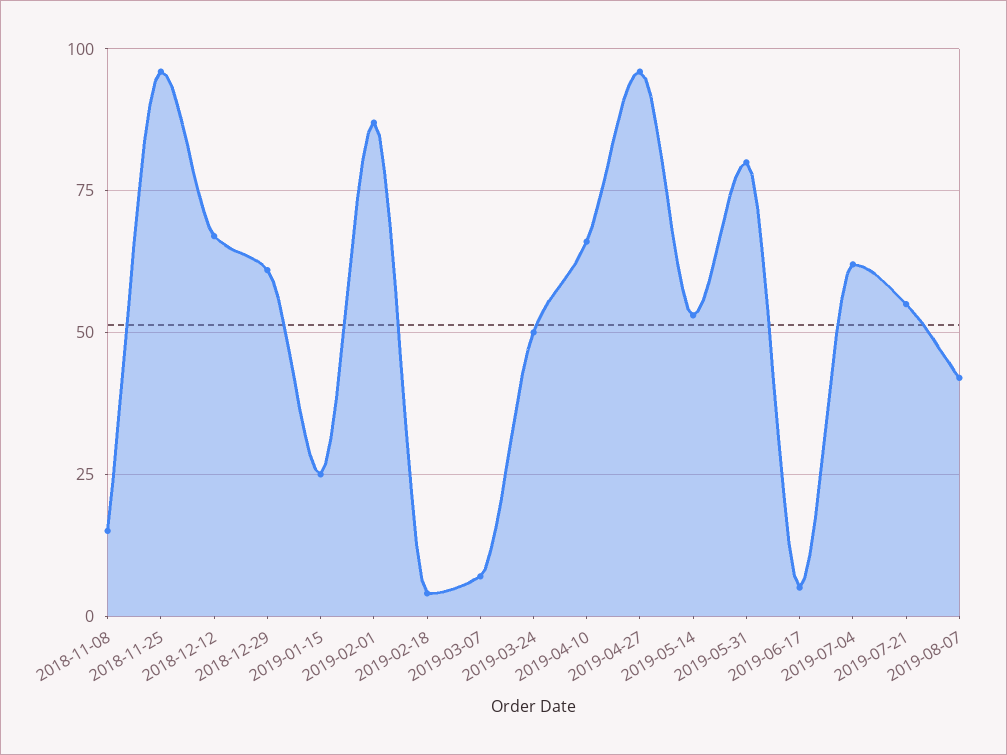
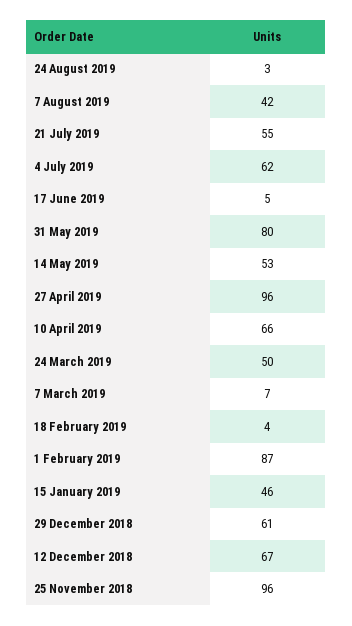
2018-11-08: 15 -> none
2019-01-15: 25 -> 46
24 August 2019: none -> 3

